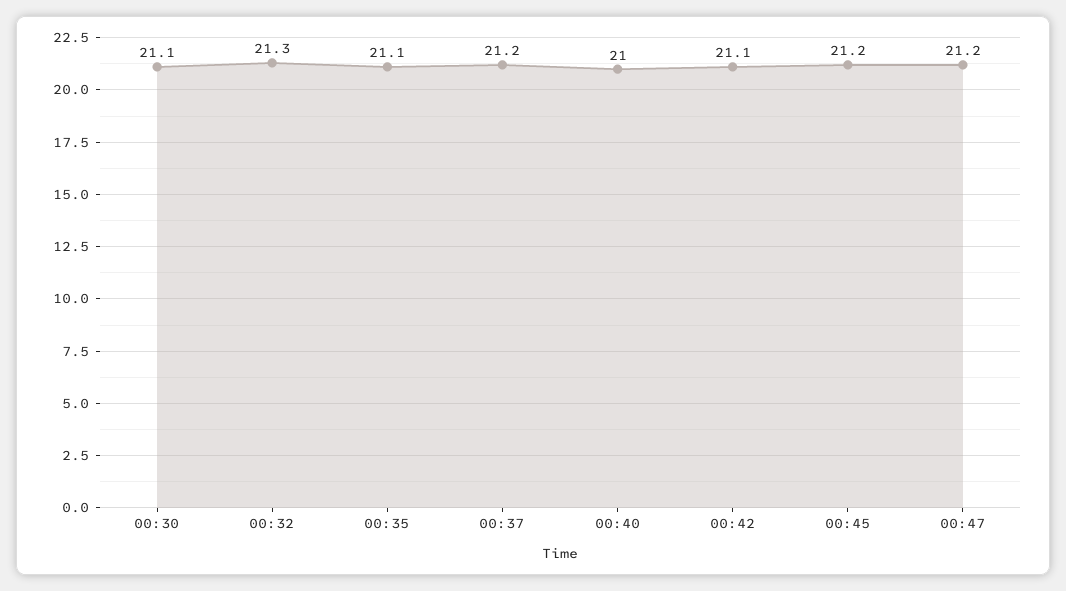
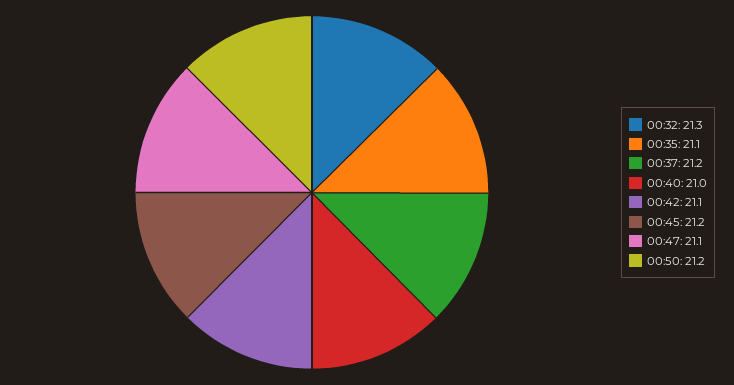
00:30: 21.1 -> none
00:47: 21.2 -> 21.1
00:50: none -> 21.2

